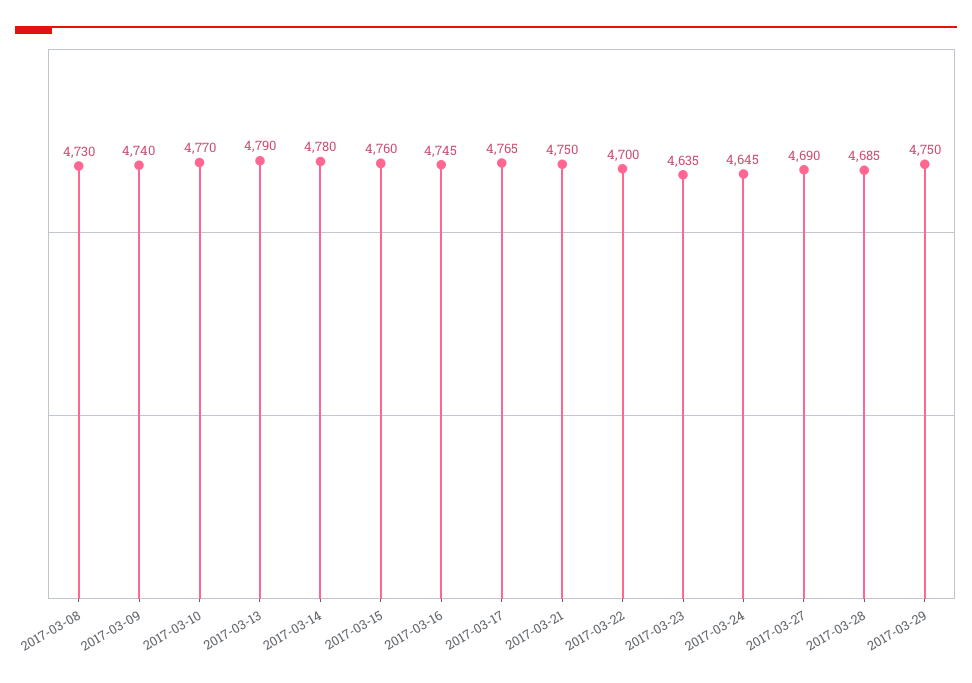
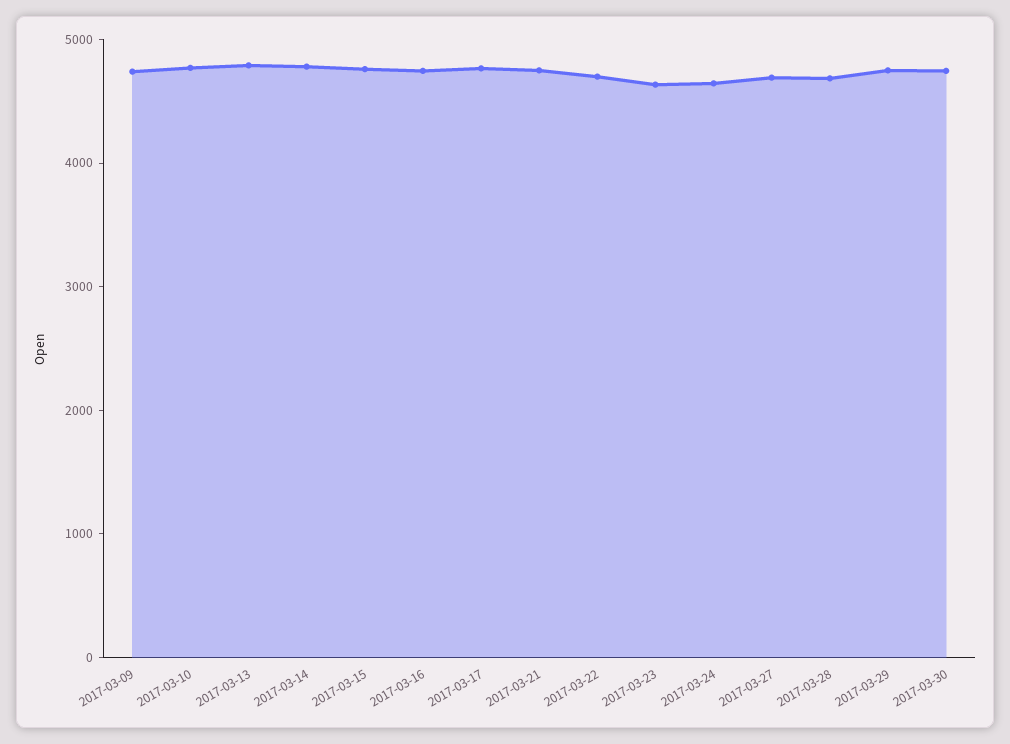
2017-03-08: 4730 -> none
2017-03-30: none -> 4800

